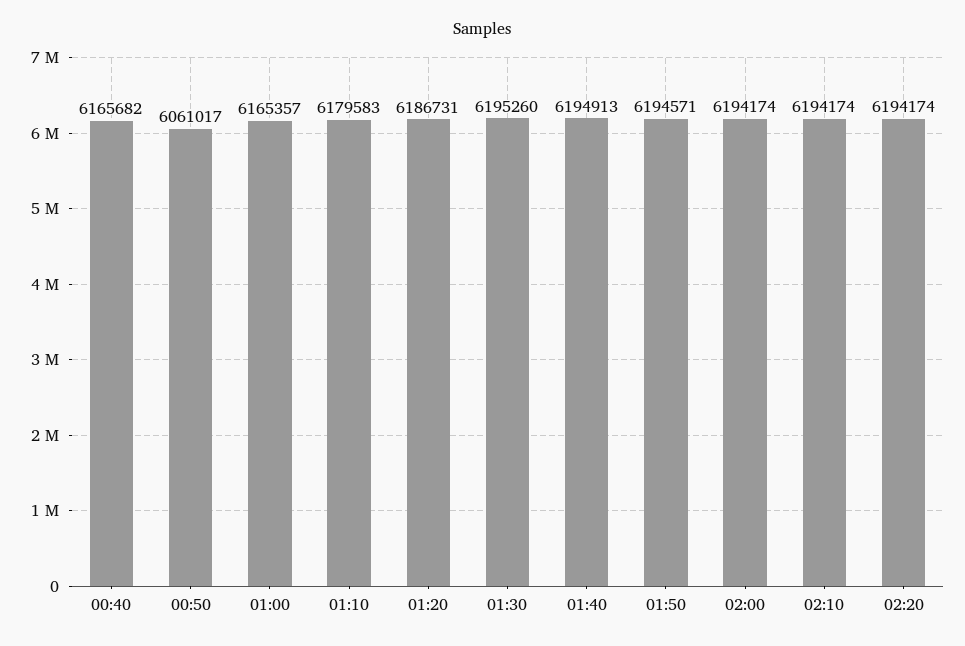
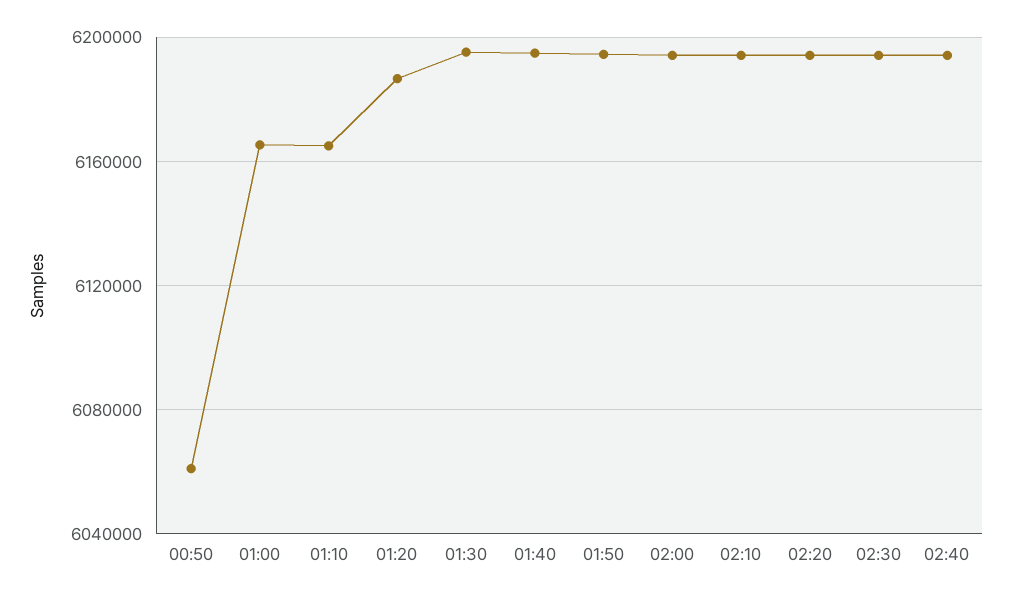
00:40: 6165682 -> none
01:10: 6179583 -> 6165000
02:30: none -> 6195000
02:40: none -> 6195000

